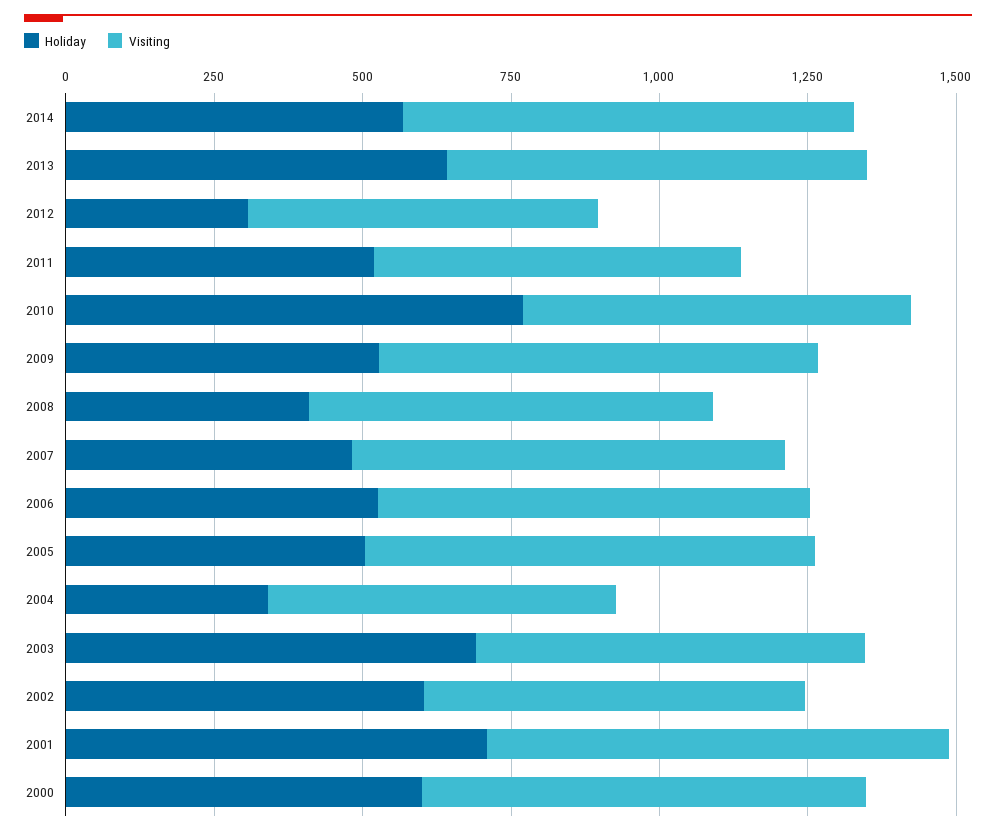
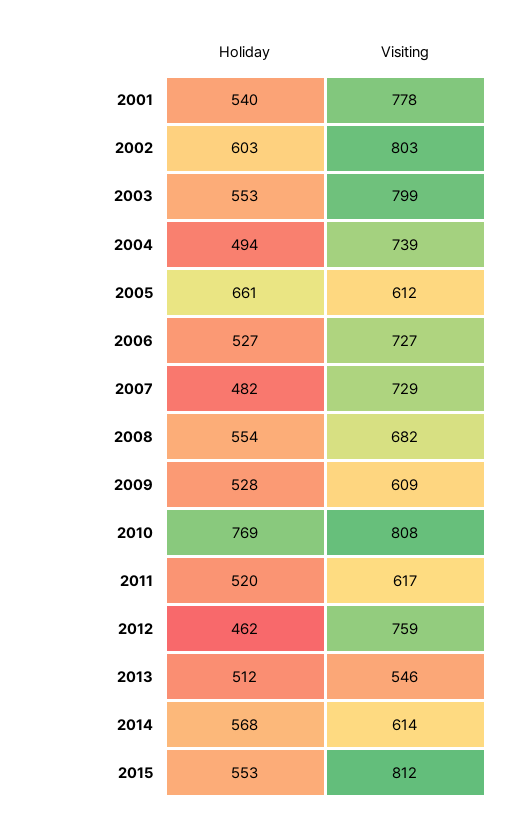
Visiting, 2014: 750 -> 614
Holiday, 2013: 650 -> 512
Visiting, 2013: 700 -> 546
Holiday, 2012: 300 -> 462
Visiting, 2012: 600 -> 759
Visiting, 2010: 650 -> 808
Visiting, 2009: 750 -> 609
Holiday, 2008: 400 -> 554
Holiday, 2005: 500 -> 661
Visiting, 2005: 750 -> 612
Holiday, 2004: 350 -> 494
Visiting, 2004: 600 -> 739
Holiday, 2003: 700 -> 553
Visiting, 2003: 650 -> 799
Visiting, 2002: 650 -> 803
Holiday, 2001: 700 -> 540
Holiday, 2000: 600 -> none
Visiting, 2000: 750 -> none
Holiday, 2015: none -> 553
Visiting, 2015: none -> 812

